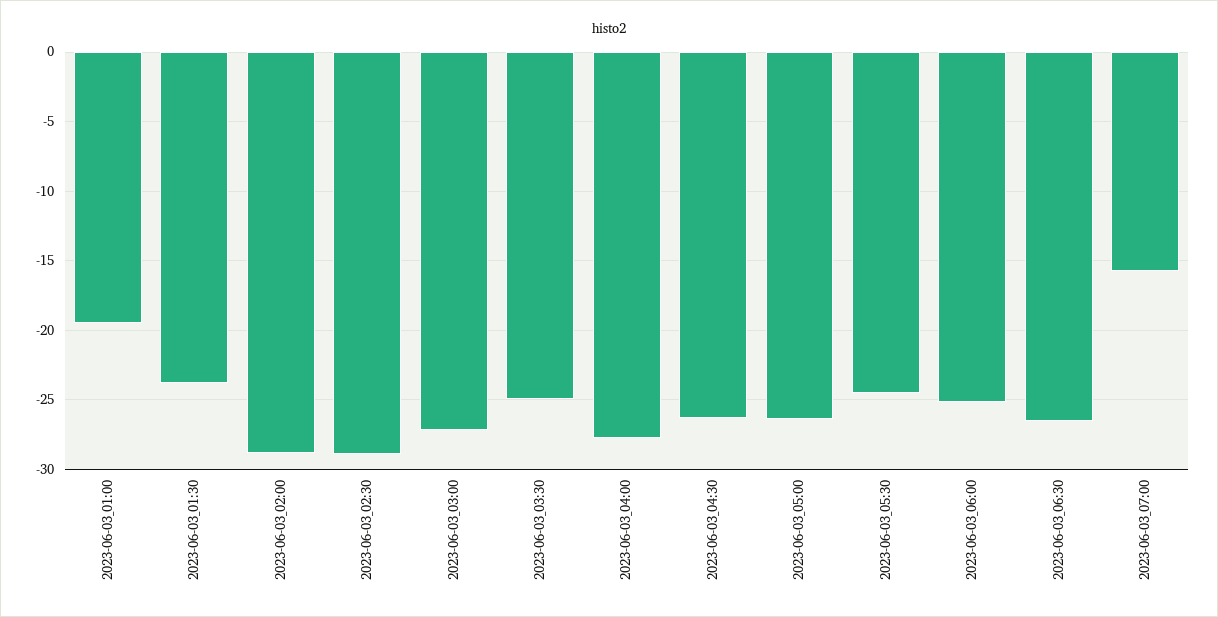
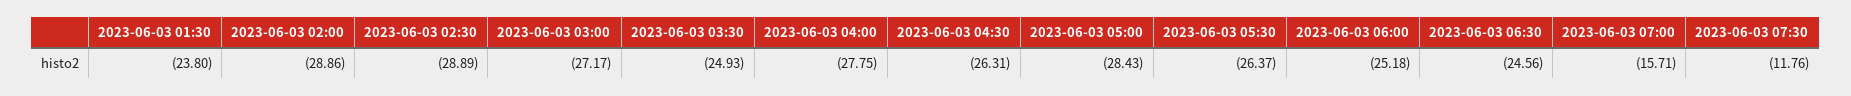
2023-06-03_01:00: -19.5 -> none
2023-06-03_05:00: -26.5 -> -28.43
2023-06-03_05:30: -24.5 -> -26.37
2023-06-03_06:30: -26.5 -> -24.56
2023-06-03 07:30: none -> -11.76

